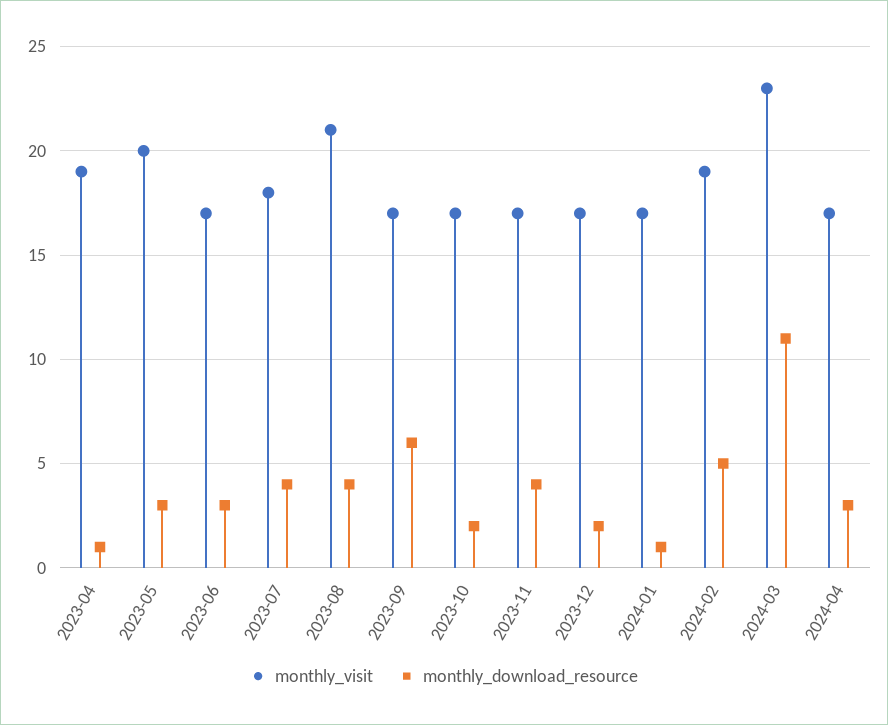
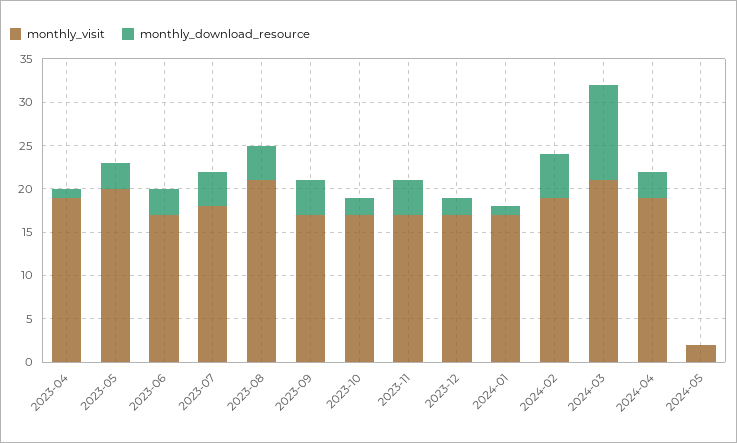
monthly_download_resource, 2023-09: 6 -> 4
monthly_visit, 2024-03: 23 -> 21
monthly_visit, 2024-04: 17 -> 19
monthly_visit, 2024-05: none -> 2
monthly_download_resource, 2024-05: none -> 0

